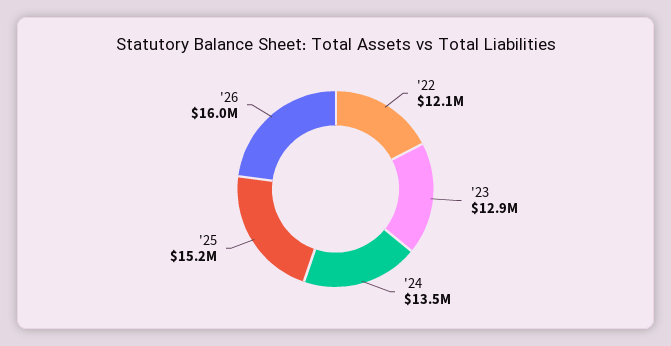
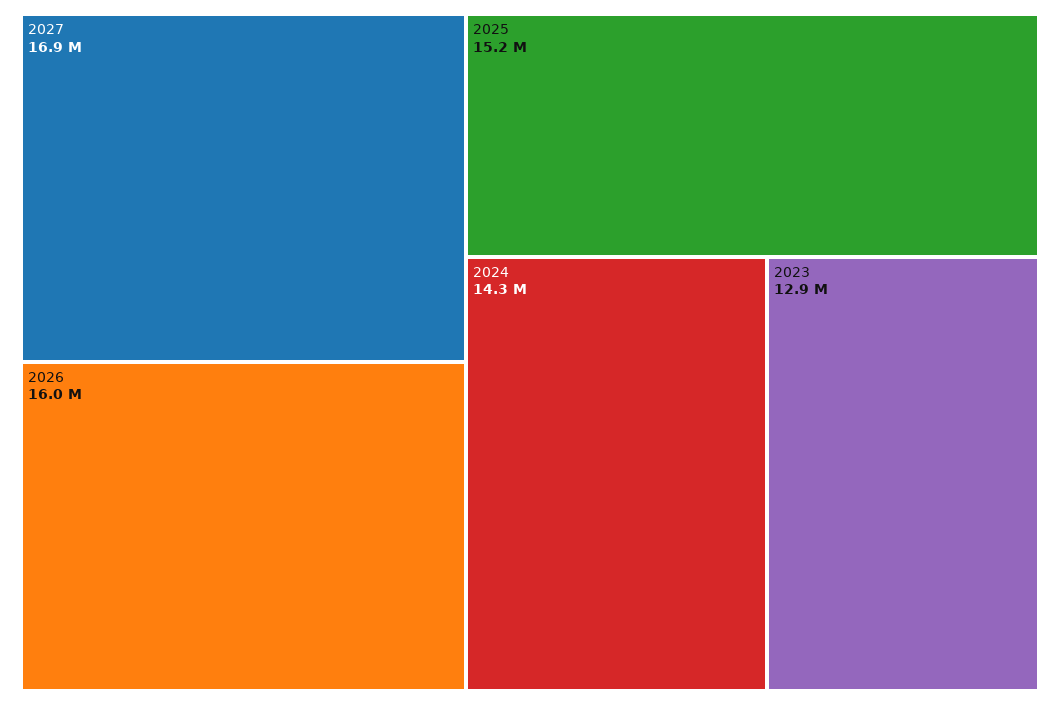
'22: 12100000 -> none
'24: 13500000 -> 14300000
2027: none -> 16900000

